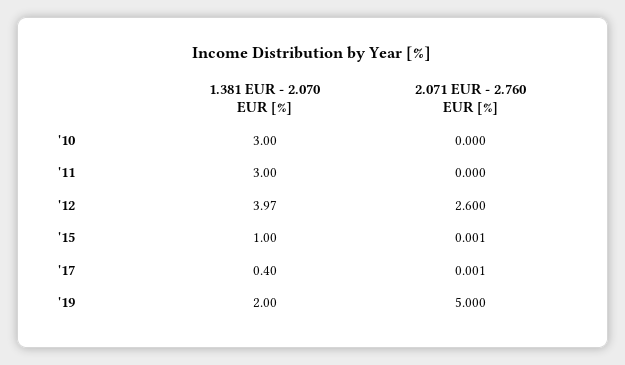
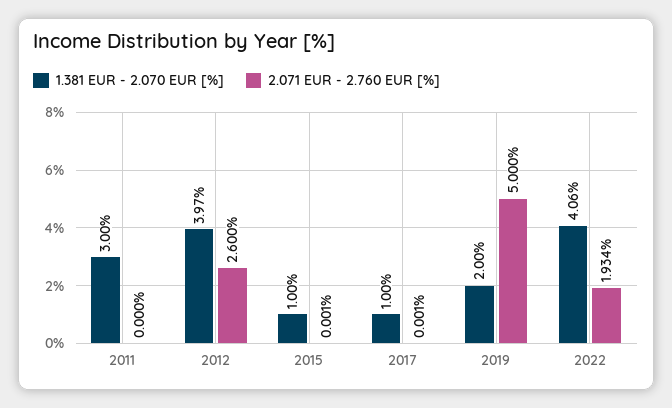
1.381 EUR - 2.070 EUR [%], '10: 3 -> none
2.071 EUR - 2.760 EUR [%], '10: 0 -> none
1.381 EUR - 2.070 EUR [%], '17: 0.4 -> 1
1.381 EUR - 2.070 EUR [%], 2022: none -> 4.06
2.071 EUR - 2.760 EUR [%], 2022: none -> 1.934

